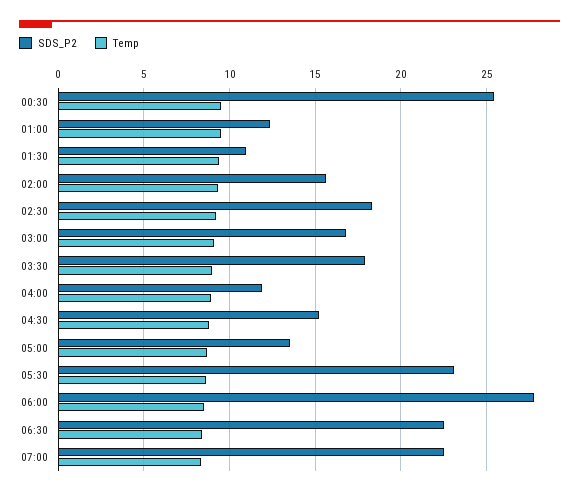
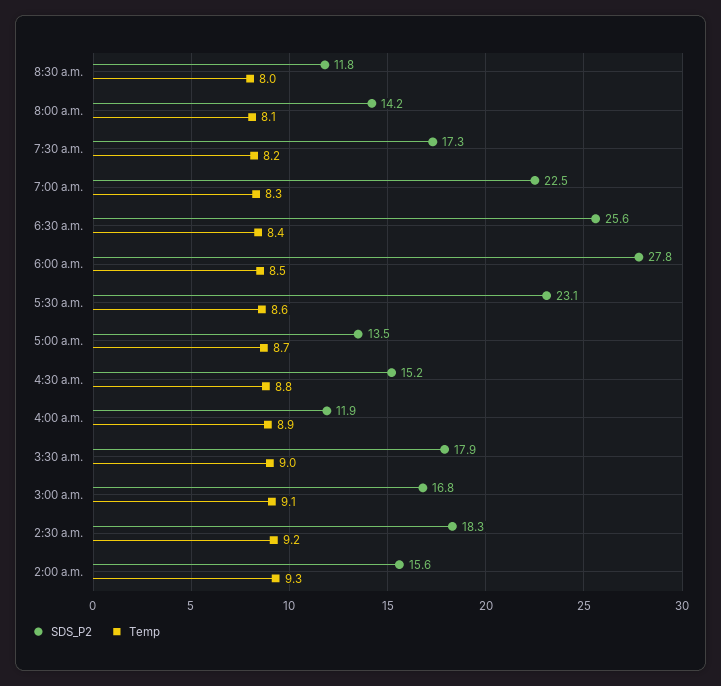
SDS_P2, 00:30: 25.5 -> none
Temp, 00:30: 9.5 -> none
SDS_P2, 01:00: 12.5 -> none
Temp, 01:00: 9.5 -> none
SDS_P2, 01:30: 11 -> none
Temp, 01:30: 9.5 -> none
SDS_P2, 06:30: 22.5 -> 25.6
SDS_P2, 8:30 a.m.: none -> 11.8
Temp, 8:30 a.m.: none -> 8
SDS_P2, 8:00 a.m.: none -> 14.2
Temp, 8:00 a.m.: none -> 8.1
SDS_P2, 7:30 a.m.: none -> 17.3
Temp, 7:30 a.m.: none -> 8.2

